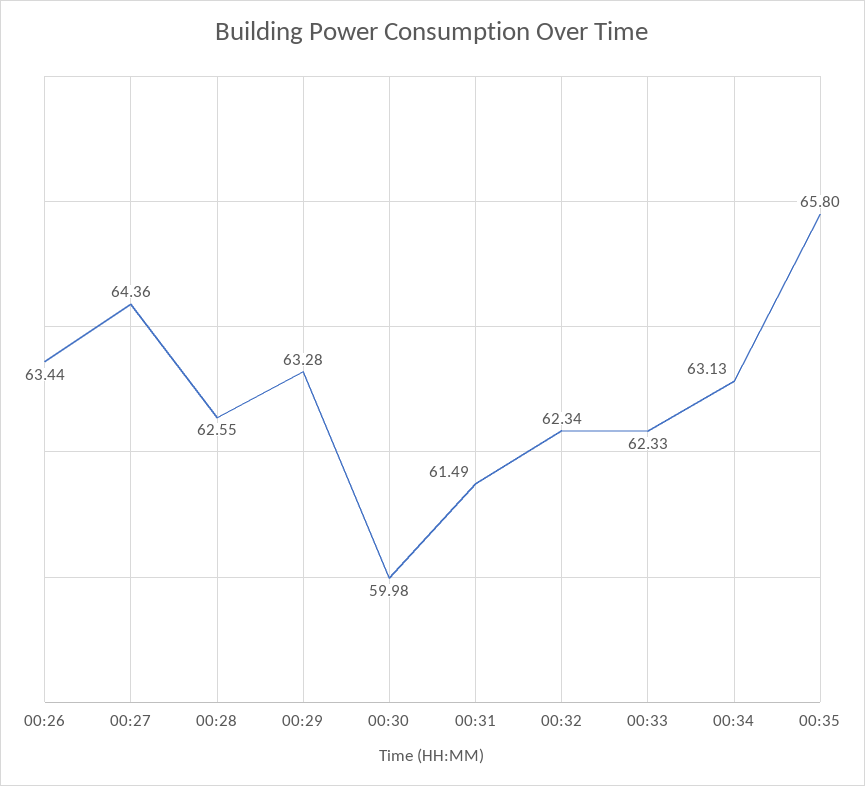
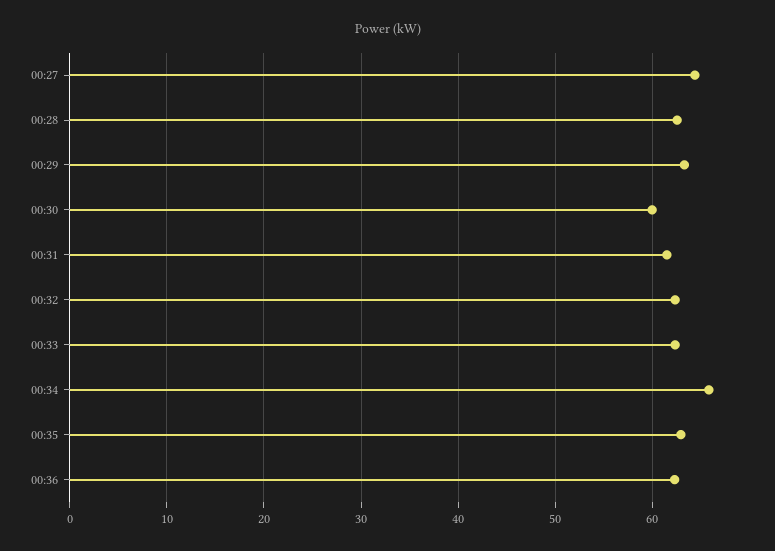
00:26: 63.44 -> none
00:34: 63.13 -> 66
00:35: 65.8 -> 63
00:36: none -> 62

